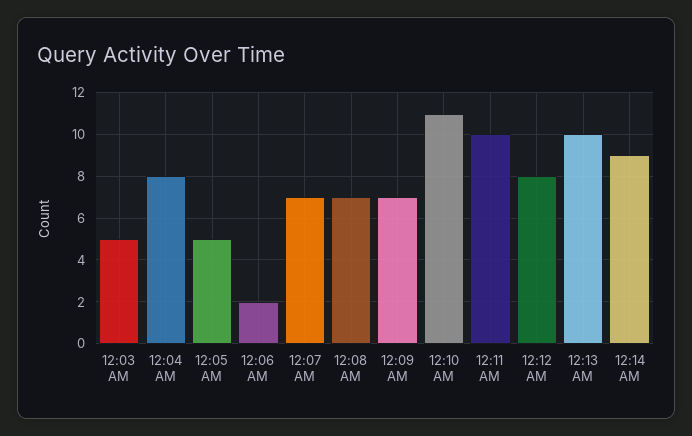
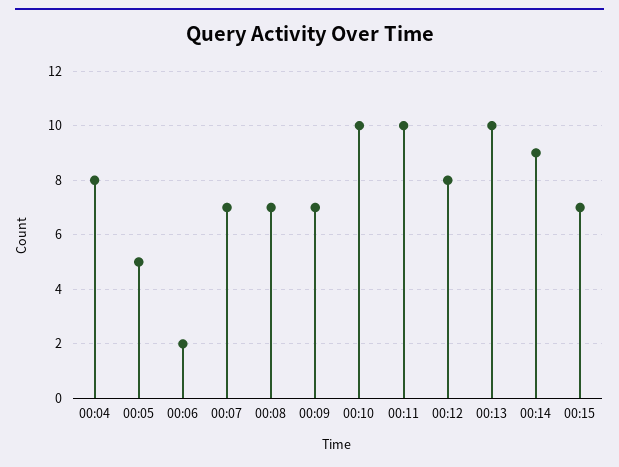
12:03 AM: 5 -> none
12:10 AM: 11 -> 10
00:15: none -> 7

